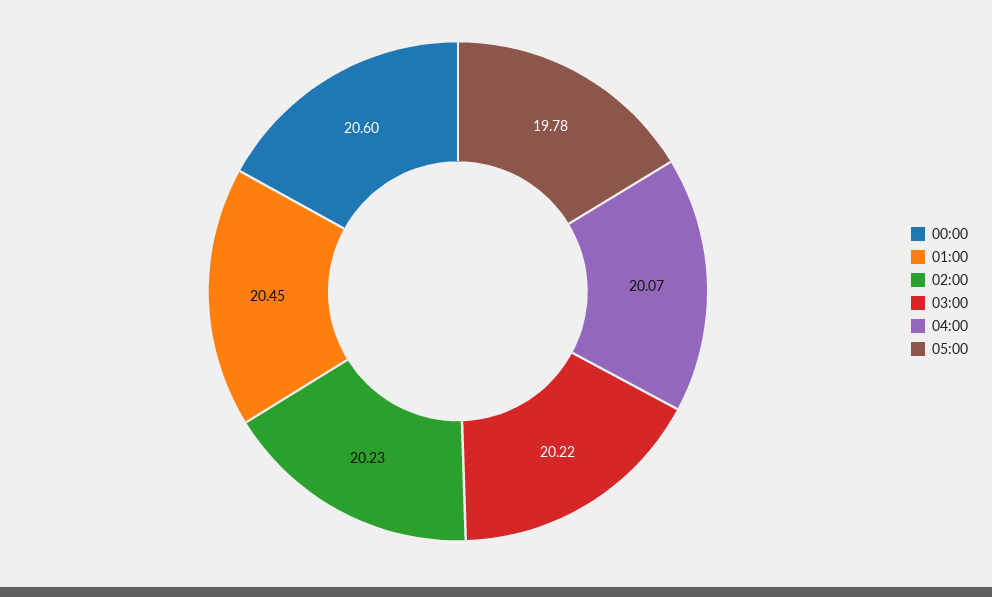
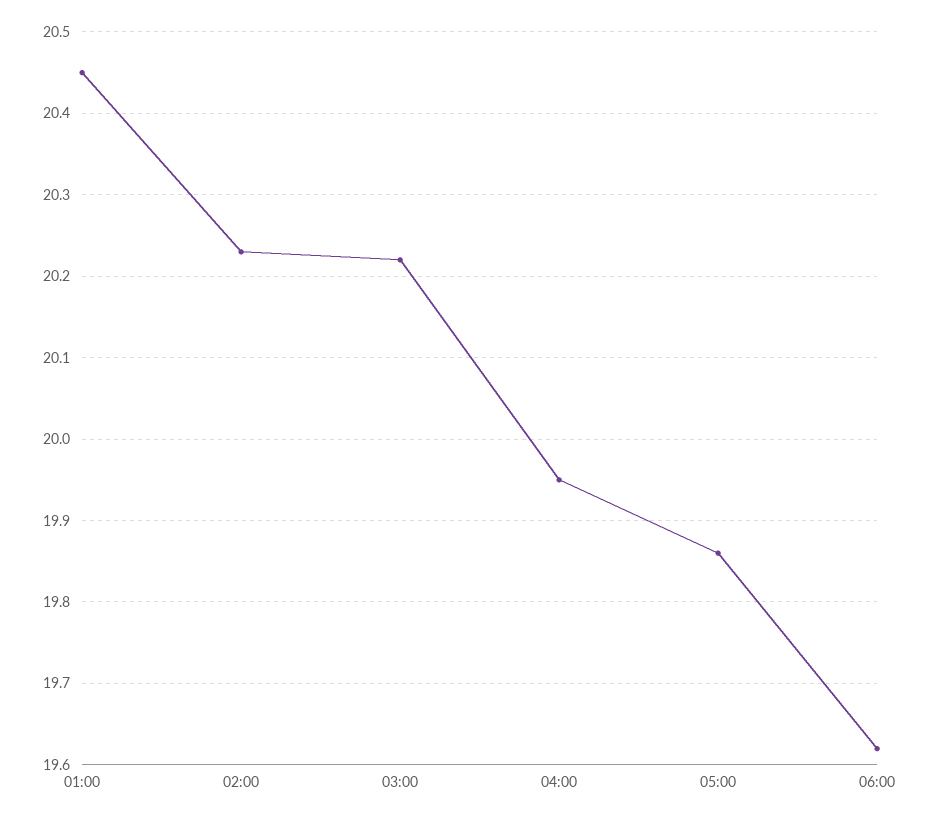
00:00: 20.6 -> none
04:00: 20.07 -> 19.95
05:00: 19.78 -> 19.86
06:00: none -> 19.62

